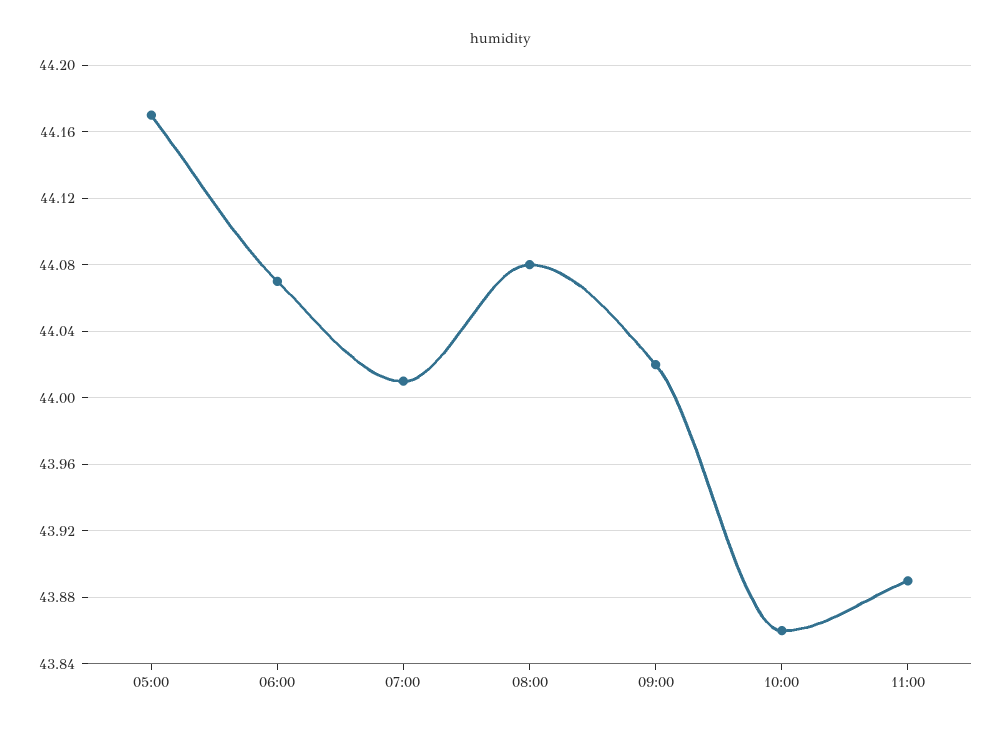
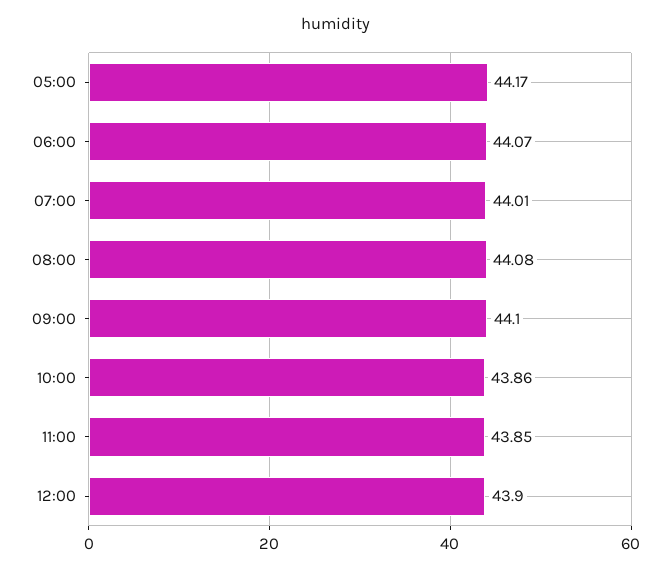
09:00: 44.02 -> 44.1
11:00: 43.89 -> 43.85
12:00: none -> 43.9

